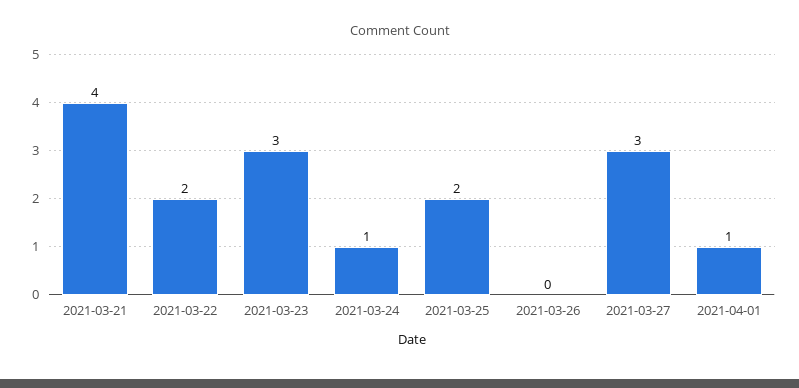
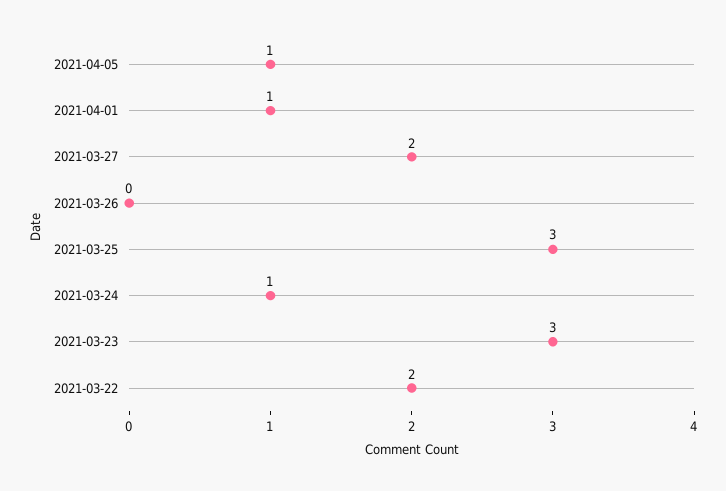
2021-03-21: 4 -> none
2021-03-25: 2 -> 3
2021-03-27: 3 -> 2
2021-04-05: none -> 1

